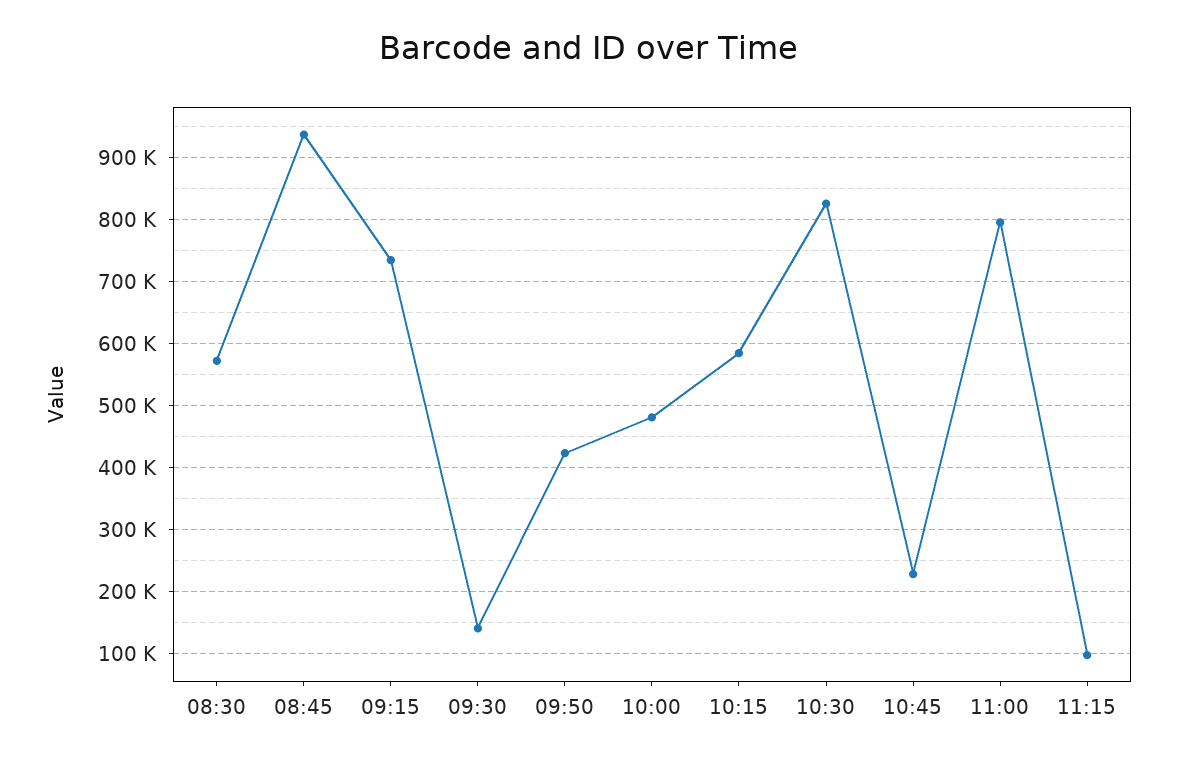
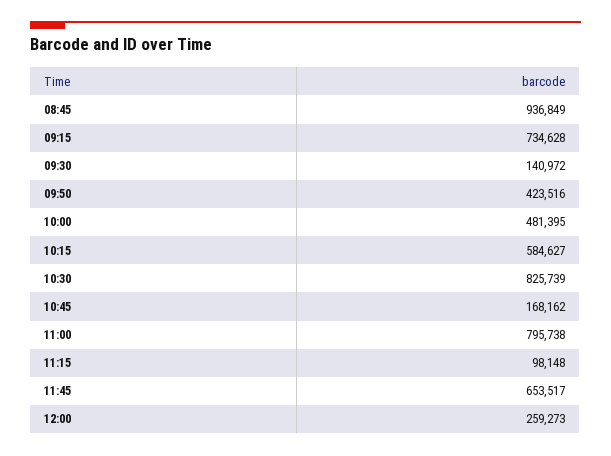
08:30: 570000 -> none
10:45: 230000 -> 168162
11:45: none -> 653517
12:00: none -> 259273

